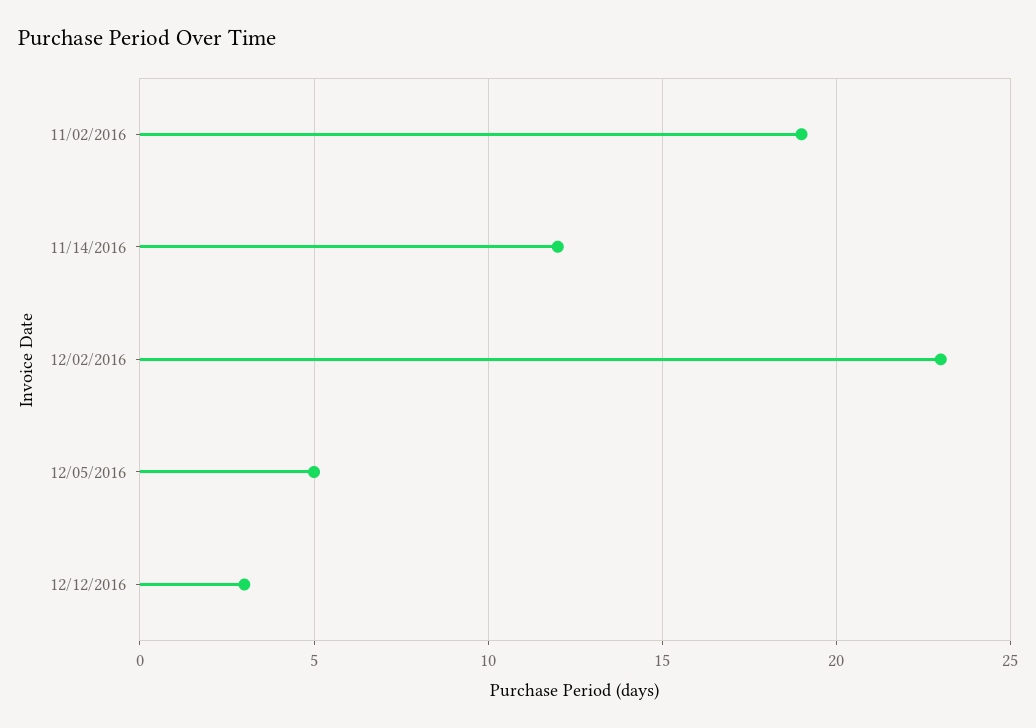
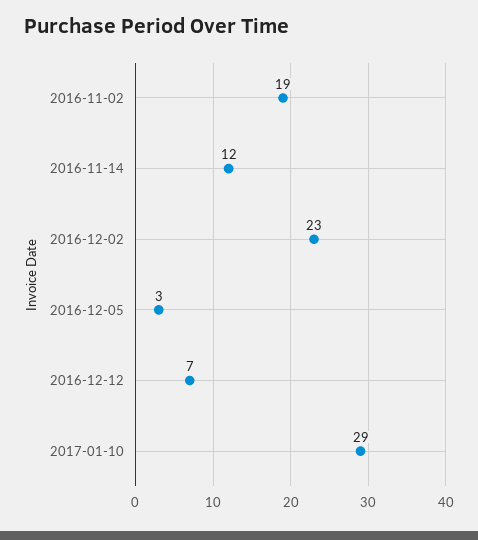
12/05/2016: 5 -> 3
12/12/2016: 3 -> 7
2017-01-10: none -> 29

